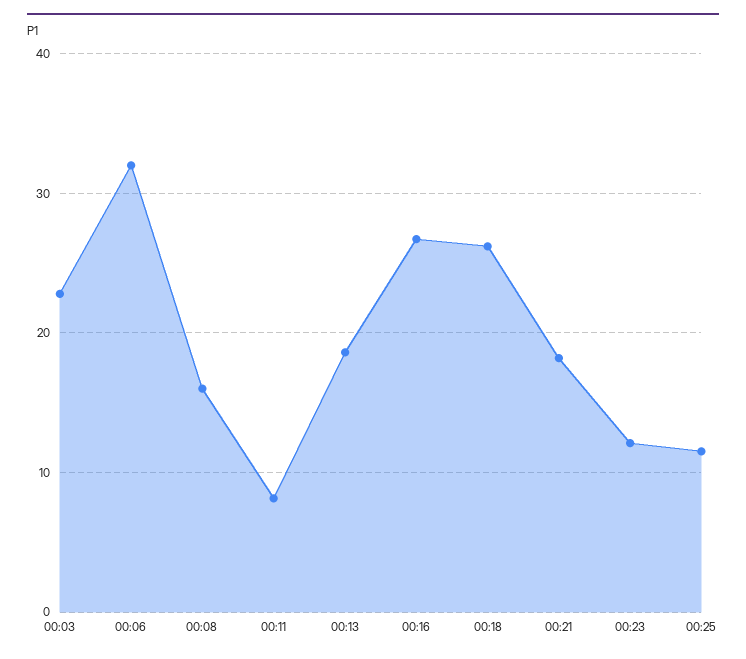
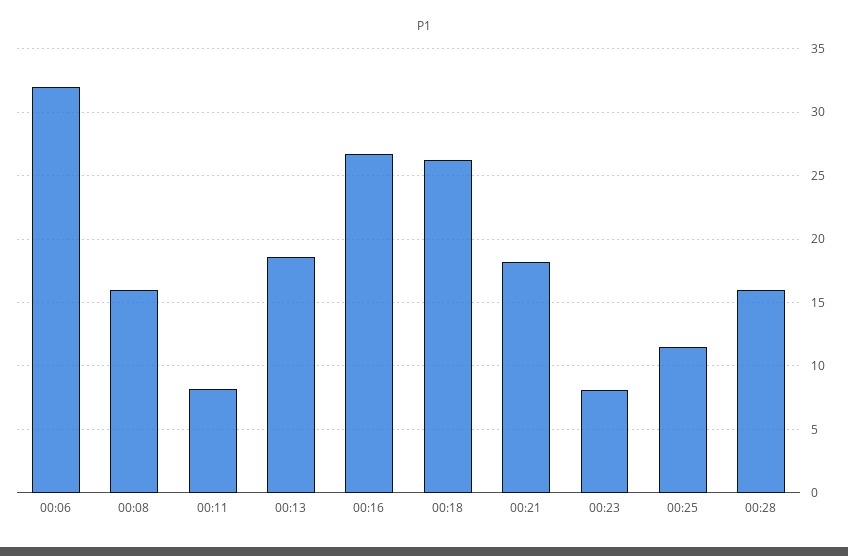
00:03: 23 -> none
00:23: 12 -> 8
00:28: none -> 16

